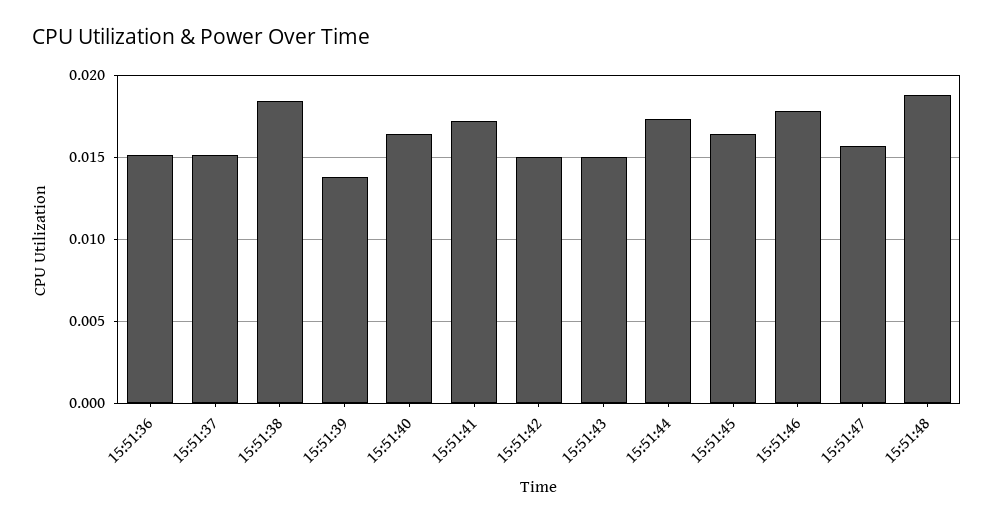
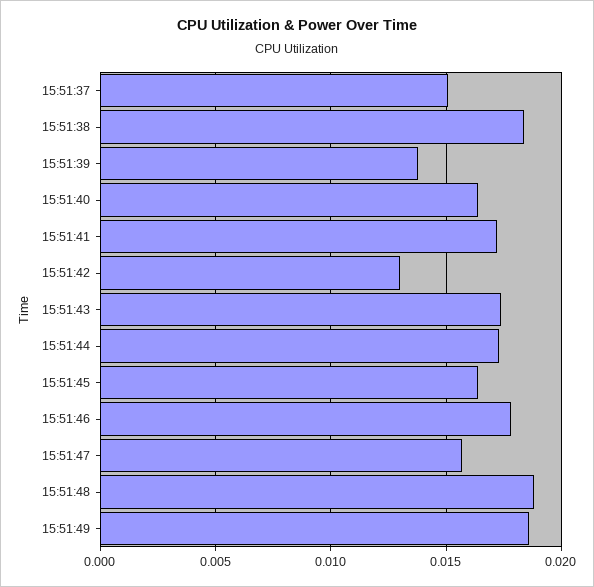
15:51:36: 0.015 -> none
15:51:42: 0.015 -> 0.013
15:51:43: 0.015 -> 0.0175
15:51:49: none -> 0.0185

